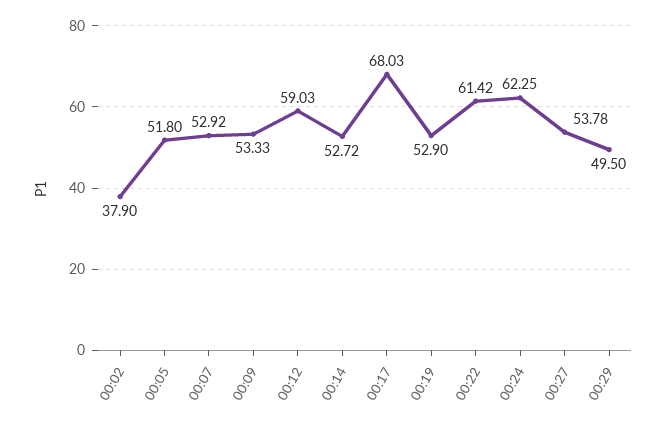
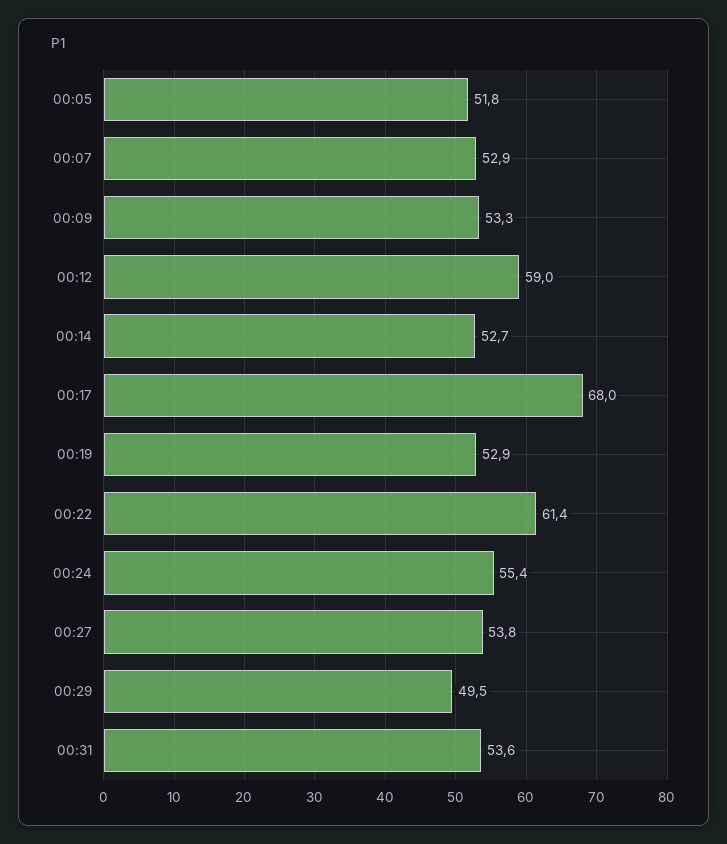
00:02: 37.9 -> none
00:24: 62.25 -> 55.4
00:31: none -> 53.6

